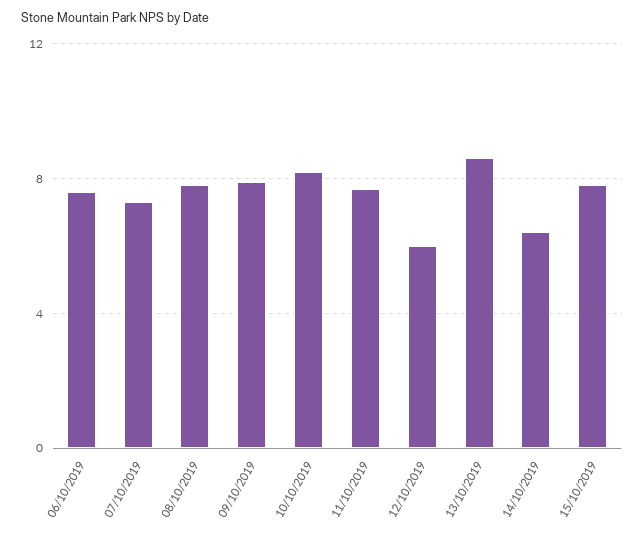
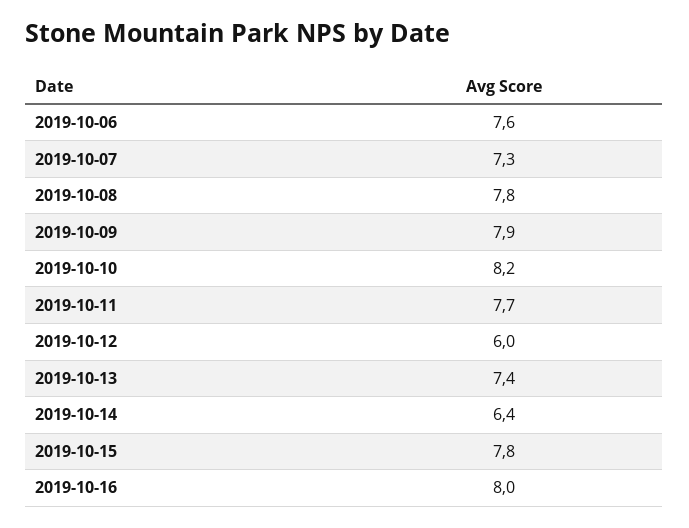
13/10/2019: 8.5 -> 7.4
2019-10-16: none -> 8

